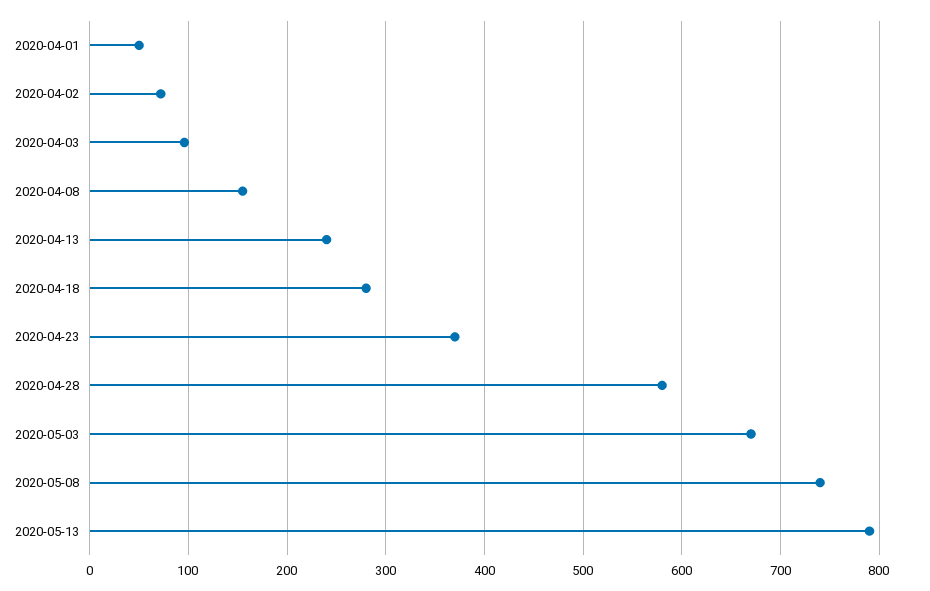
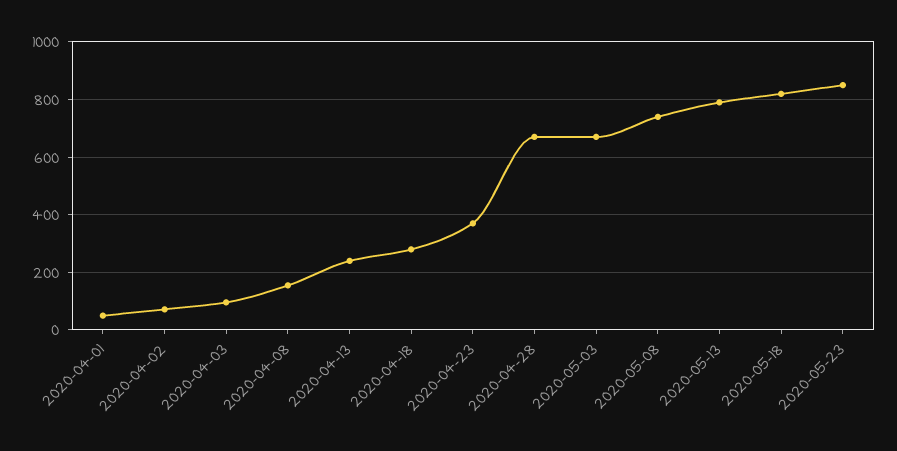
2020-04-28: 580 -> 675
2020-05-18: none -> 825
2020-05-23: none -> 850

